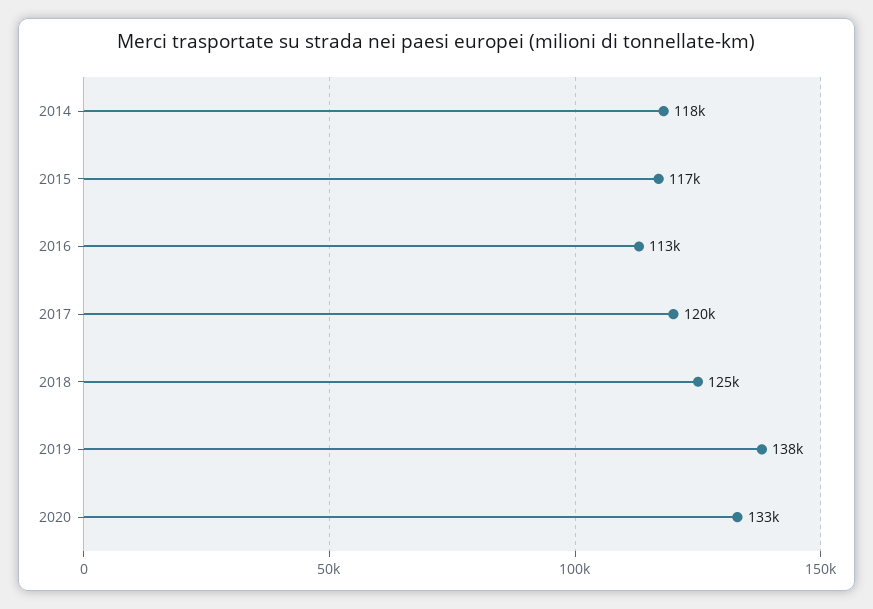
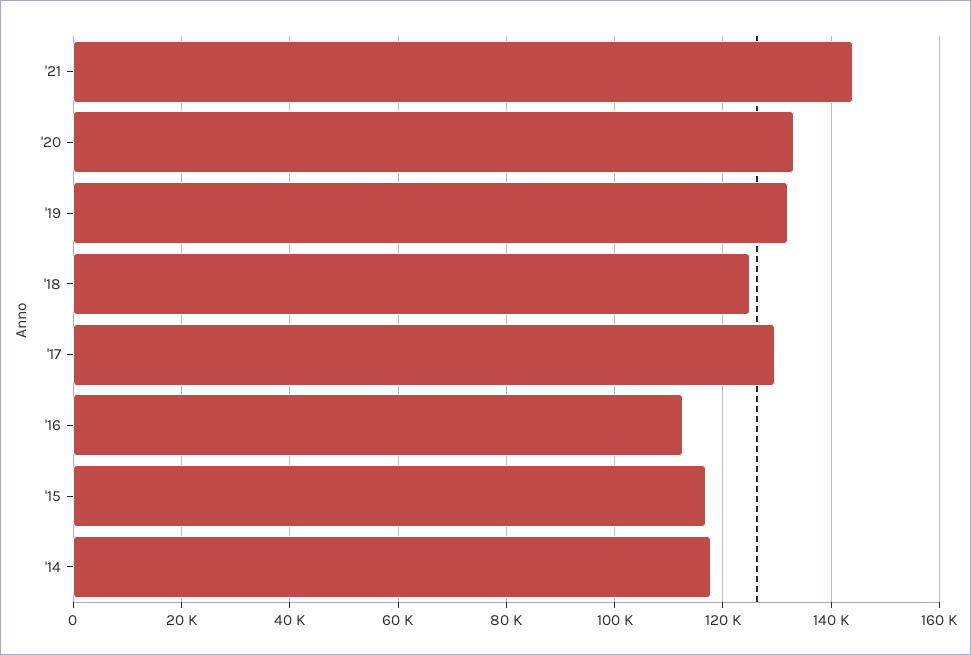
2017: 120000 -> 130000
2019: 138000 -> 132000
'21: none -> 144000

